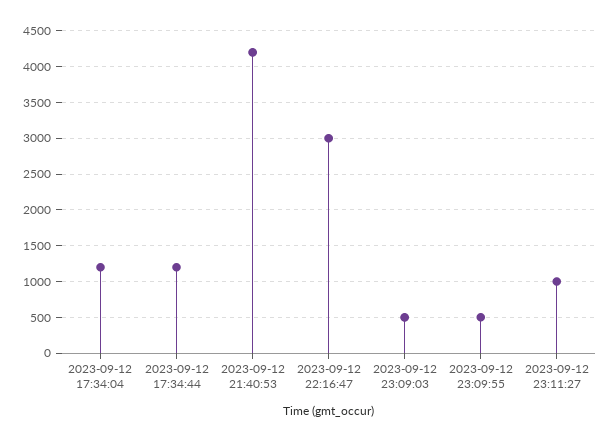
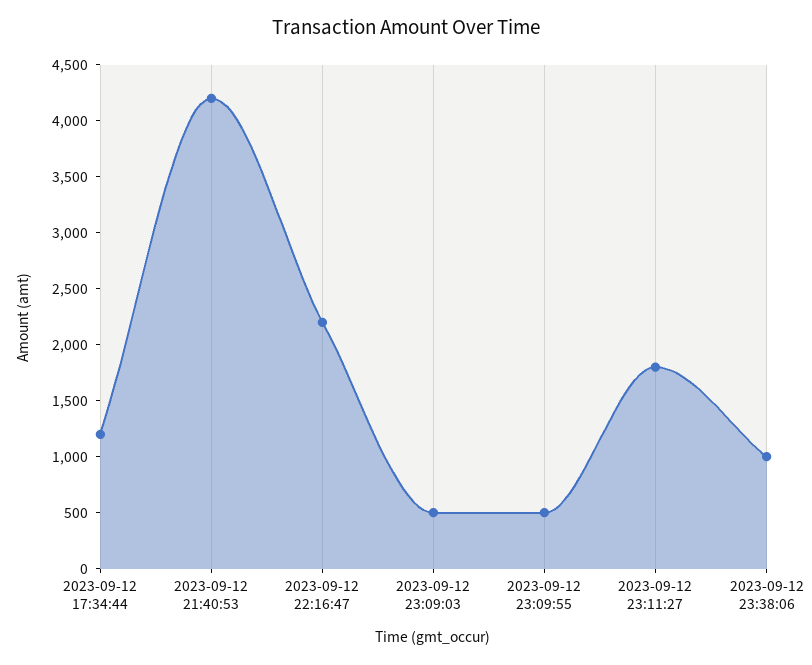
2023-09-12 17:34:04: 1200 -> none
2023-09-12 22:16:47: 3000 -> 2200
2023-09-12 23:11:27: 1000 -> 1800
2023-09-12 23:38:06: none -> 1000

